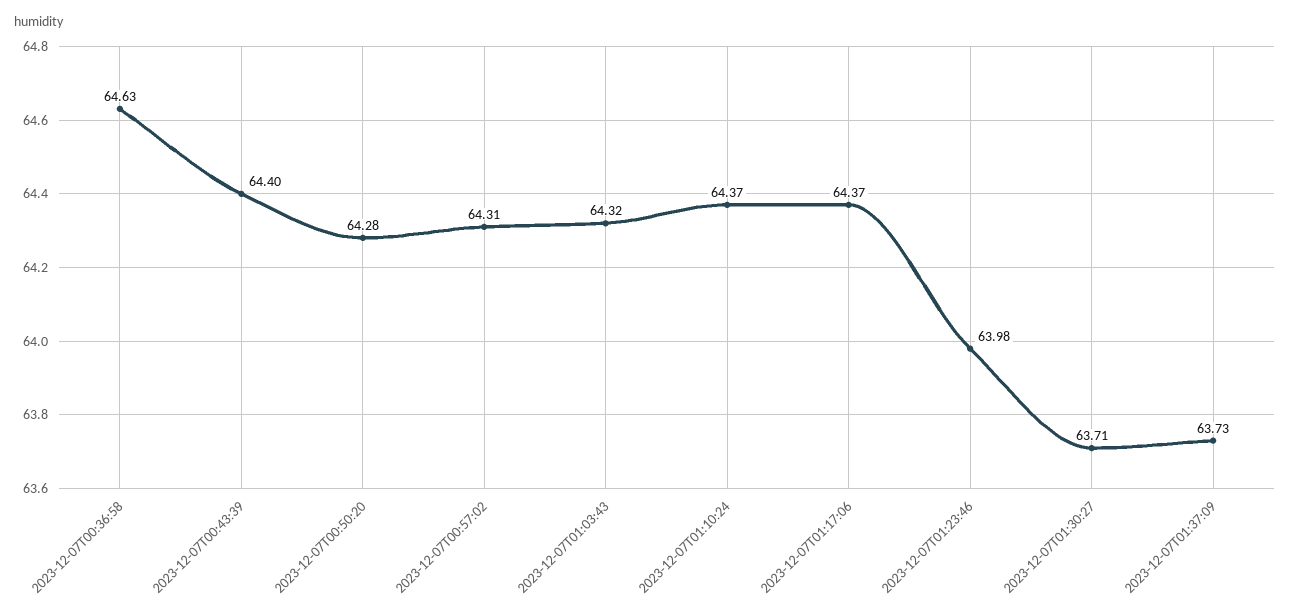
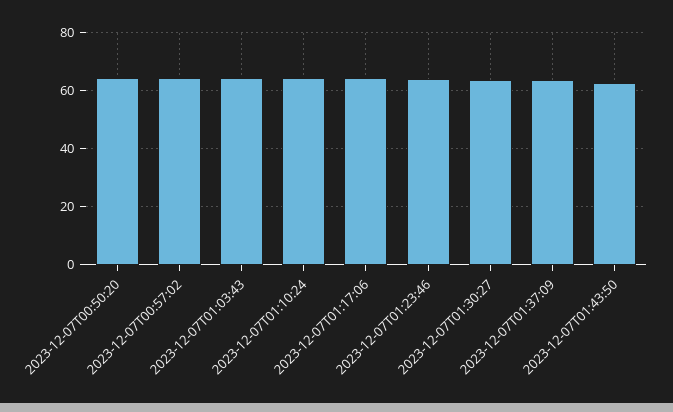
2023-12-07T00:36:58: 64.63 -> none
2023-12-07T00:43:39: 64.4 -> none
2023-12-07T01:43:50: none -> 62.5

